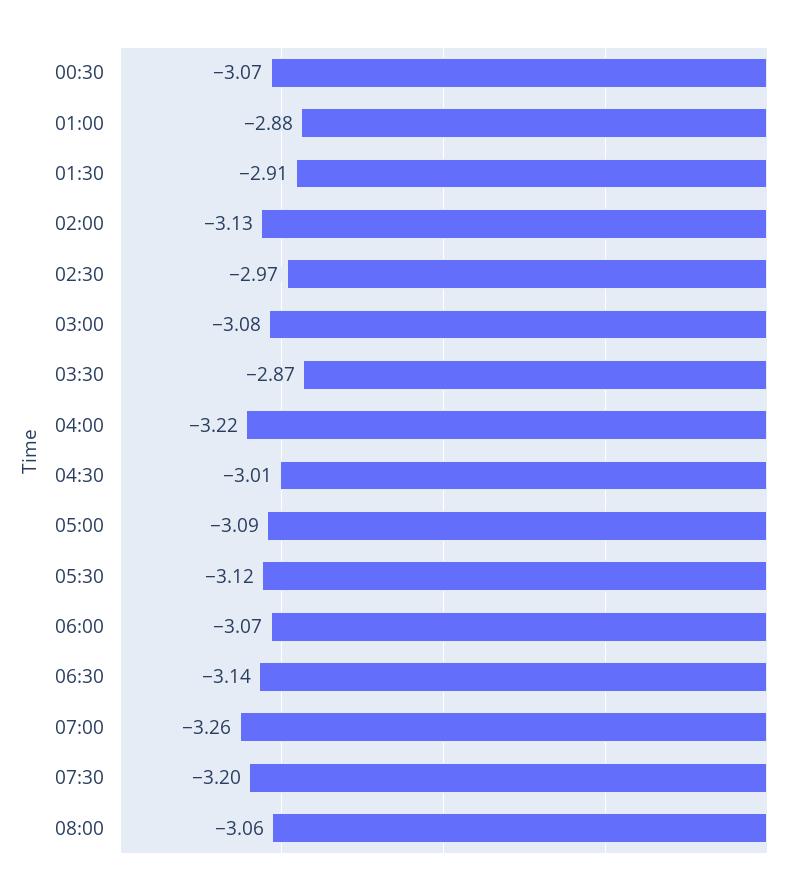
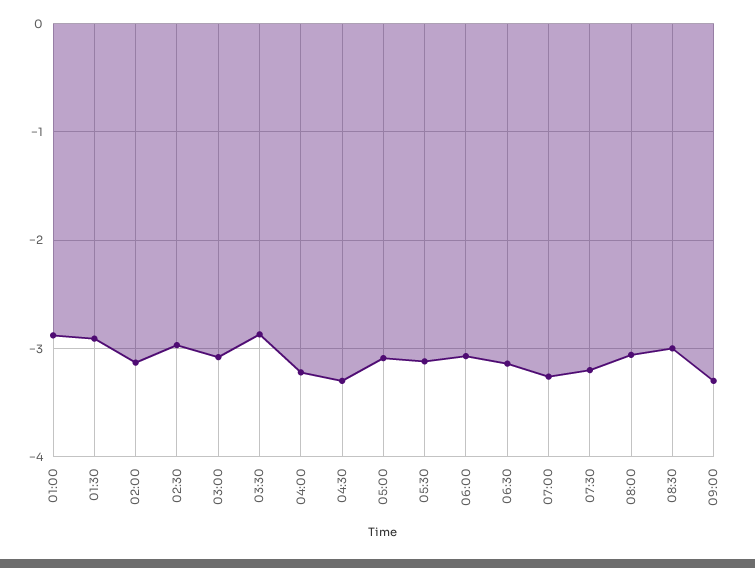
00:30: -3.07 -> none
04:30: -3.01 -> -3.3
08:30: none -> -3
09:00: none -> -3.3

